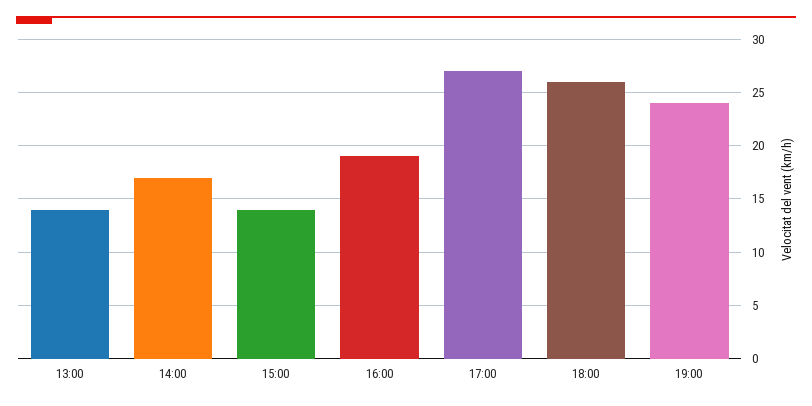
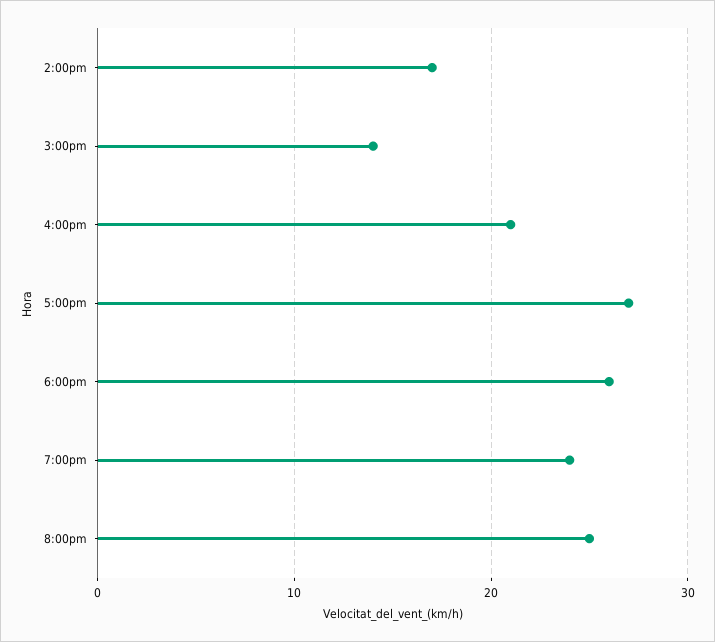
13:00: 14 -> none
16:00: 19 -> 21
8:00pm: none -> 25

